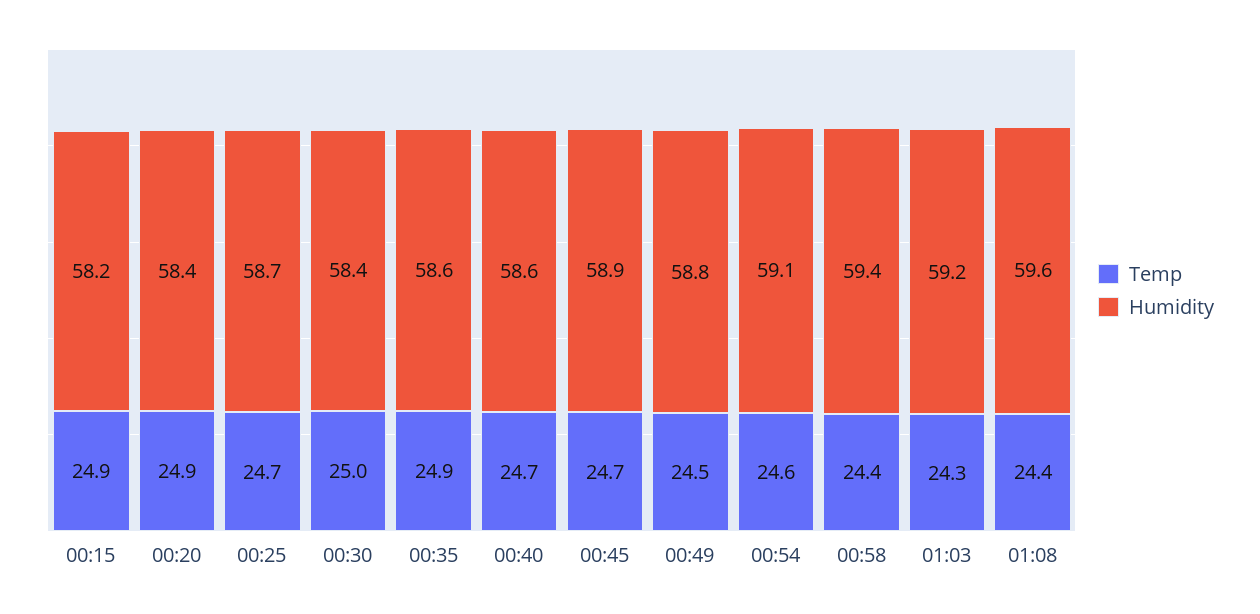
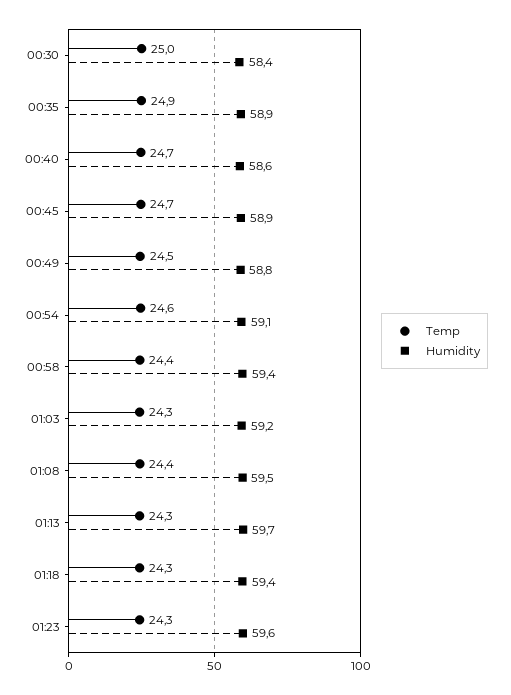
Temp, 00:15: 24.9 -> none
Humidity, 00:15: 58.2 -> none
Temp, 00:20: 24.9 -> none
Humidity, 00:20: 58.4 -> none
Temp, 00:25: 24.7 -> none
Humidity, 00:25: 58.7 -> none
Humidity, 00:35: 58.6 -> 58.9
Humidity, 01:08: 59.6 -> 59.5
Temp, 01:13: none -> 24.3
Humidity, 01:13: none -> 59.7
Temp, 01:18: none -> 24.3
Humidity, 01:18: none -> 59.4
Temp, 01:23: none -> 24.3
Humidity, 01:23: none -> 59.6

